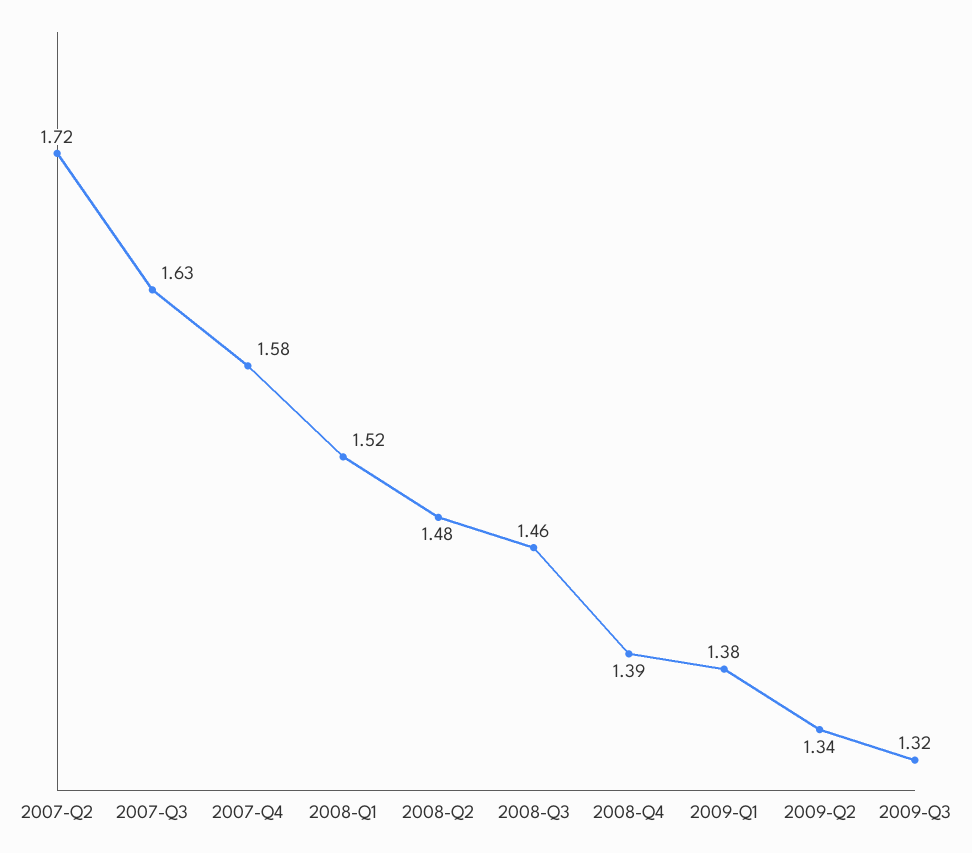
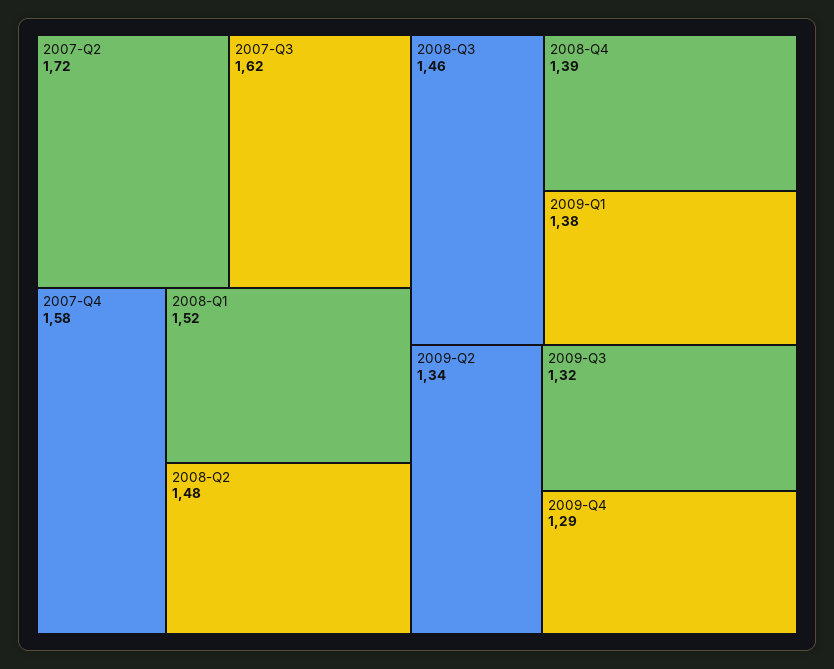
2007-Q3: 1.63 -> 1.62
2009-Q4: none -> 1.29

